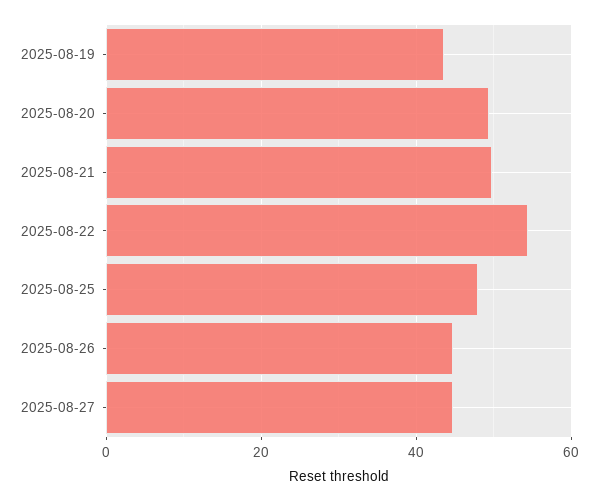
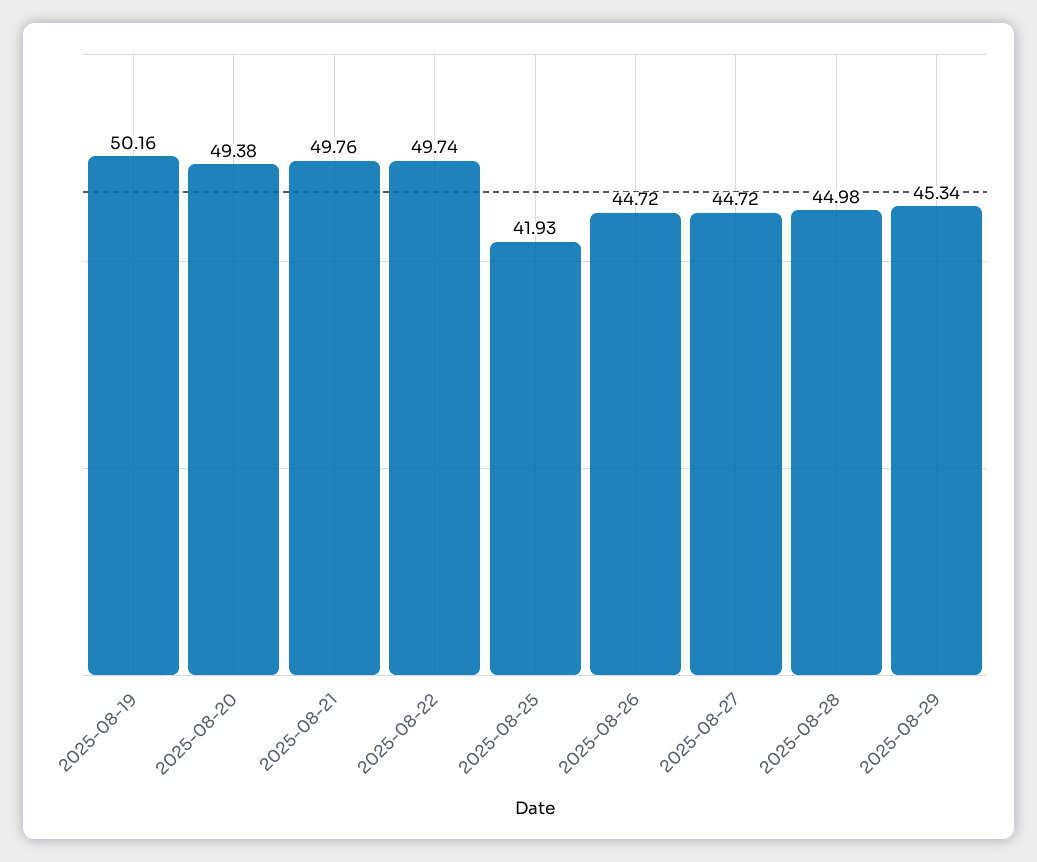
2025-08-19: 44 -> 50.16
2025-08-22: 54 -> 49.74
2025-08-25: 48 -> 41.93
2025-08-28: none -> 44.98
2025-08-29: none -> 45.34

